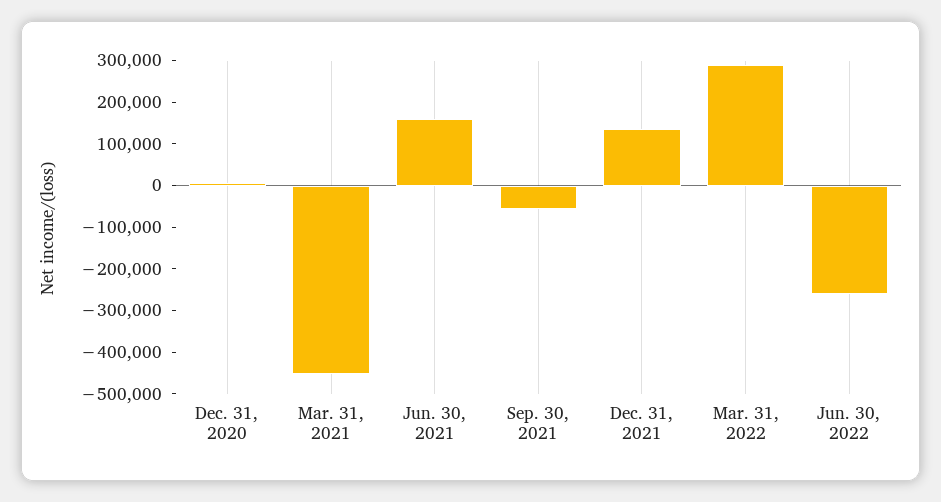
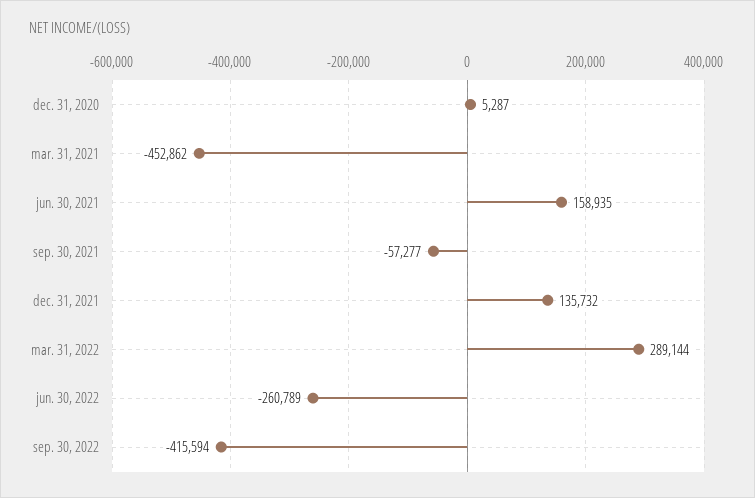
sep. 30, 2022: none -> -415594

